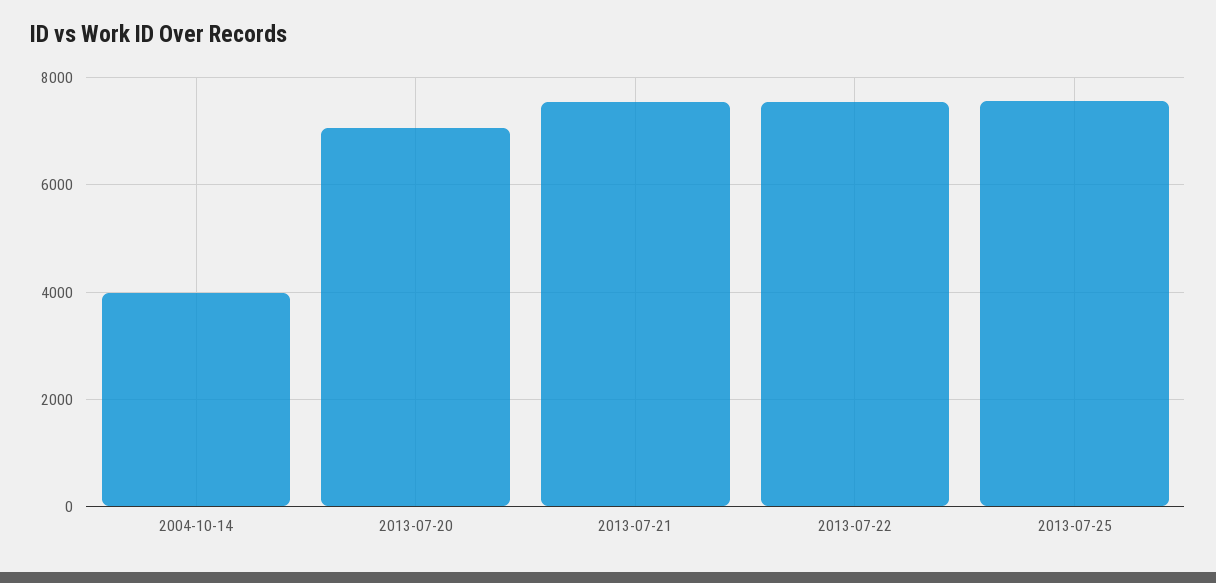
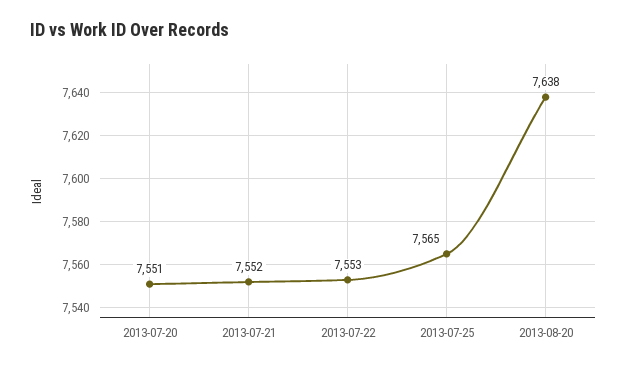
2004-10-14: 4000 -> none
2013-07-20: 7000 -> 7551
2013-08-20: none -> 7638

